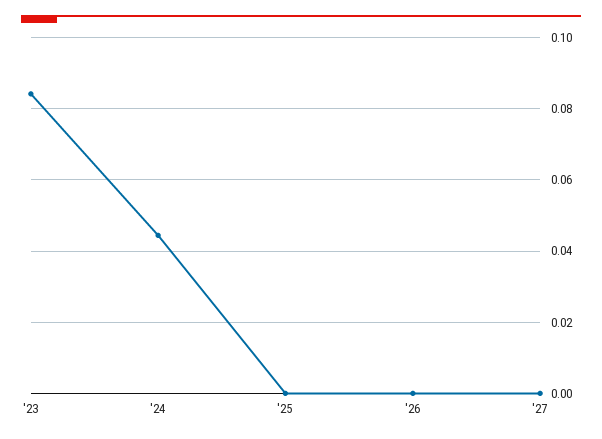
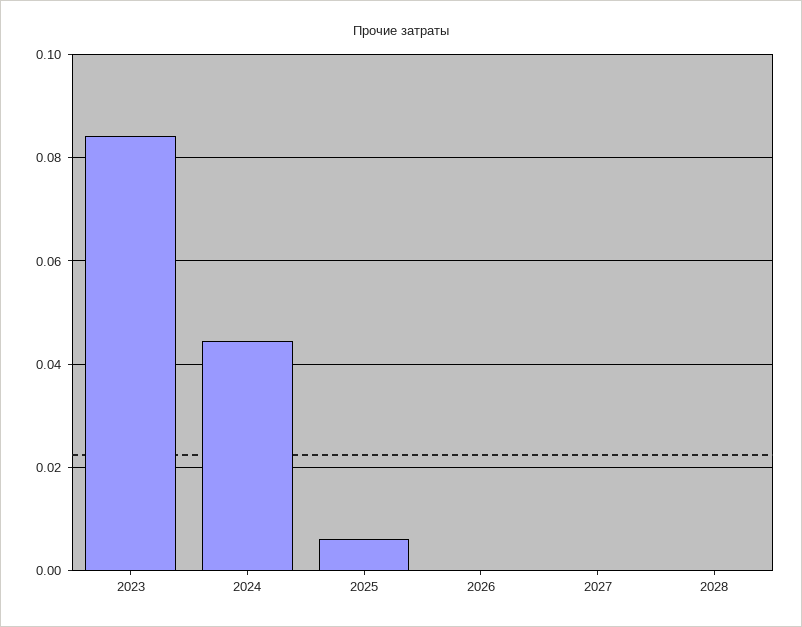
'25: 0 -> 0.006
2028: none -> 0

